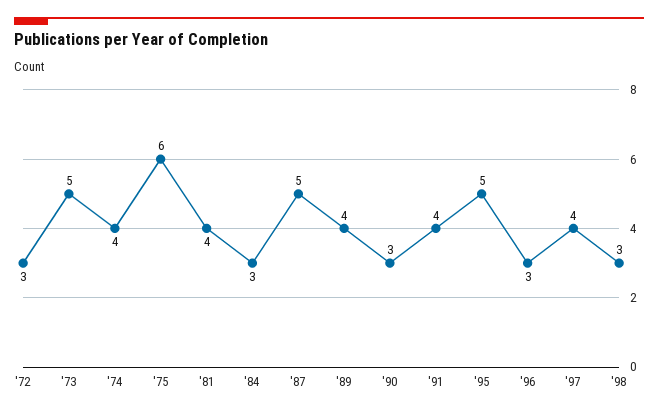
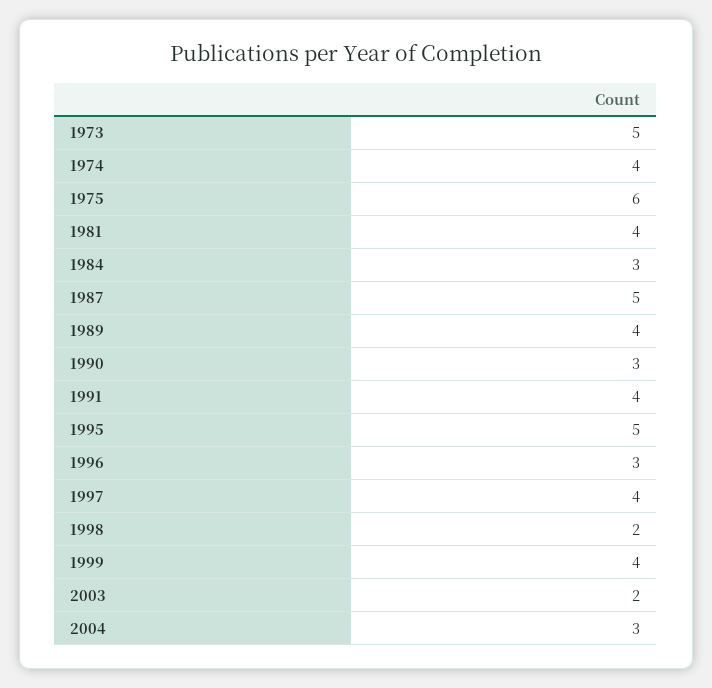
'72: 3 -> none
'98: 3 -> 2
1999: none -> 4
2003: none -> 2
2004: none -> 3

